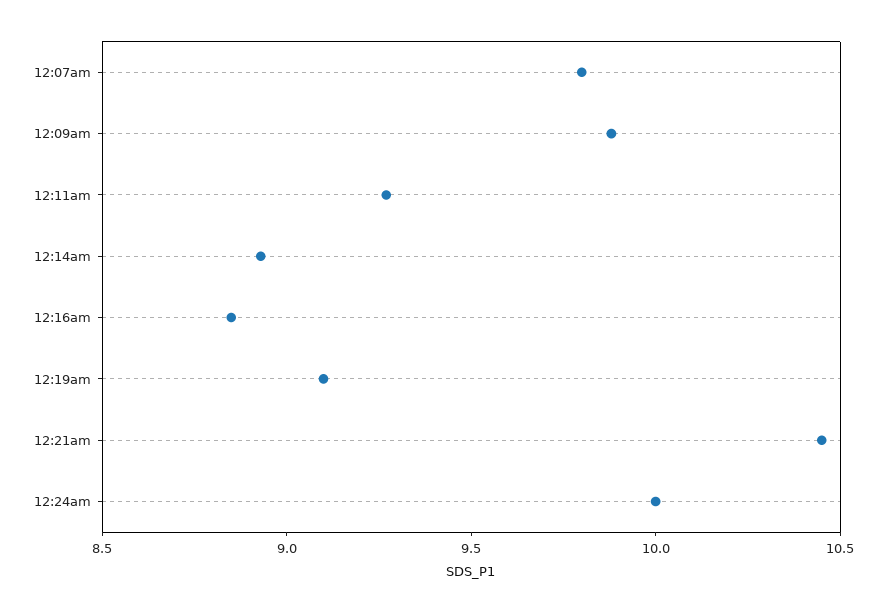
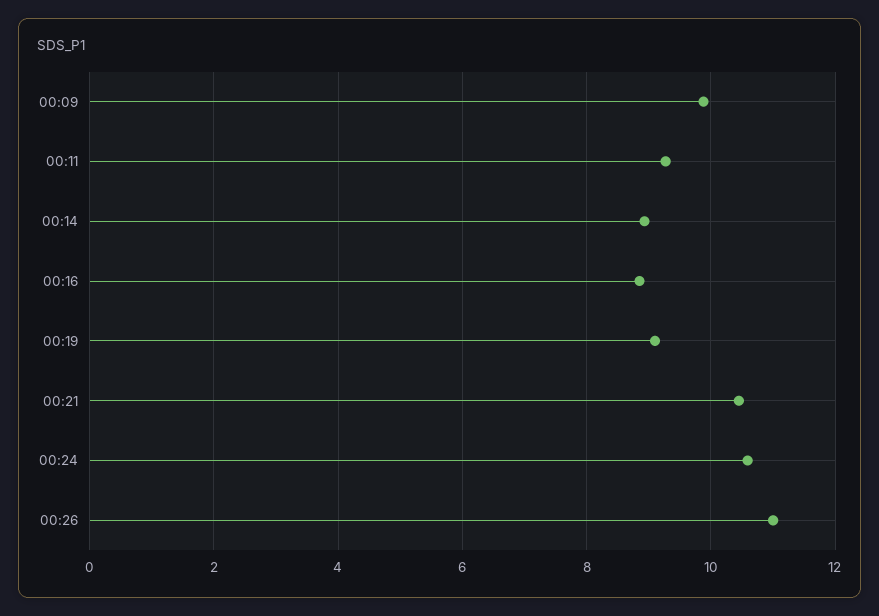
12:07am: 9.8 -> none
12:24am: 10 -> 10.6
00:26: none -> 11

